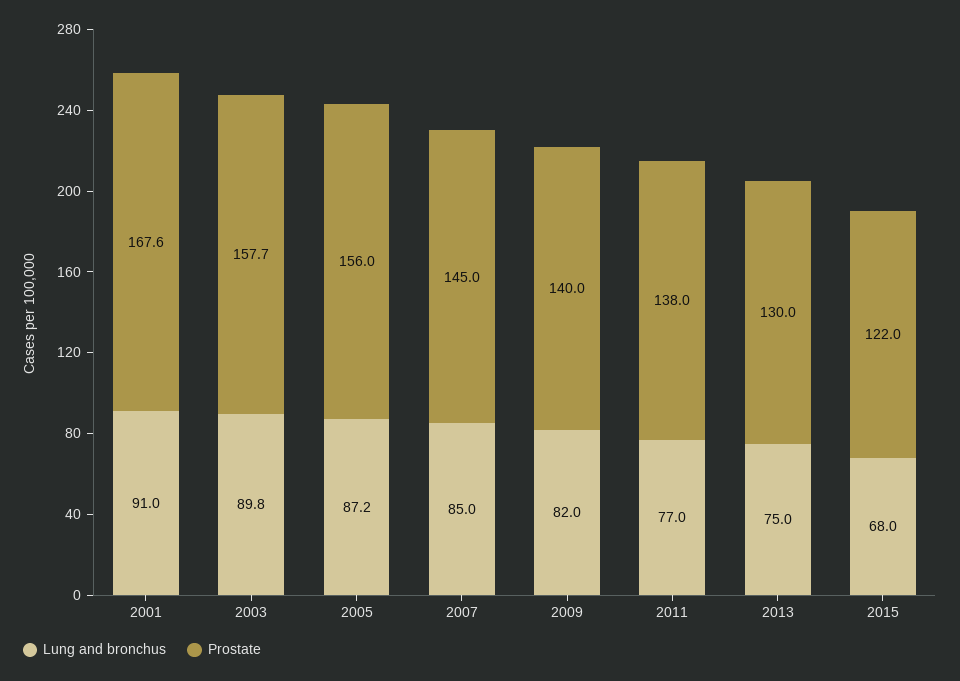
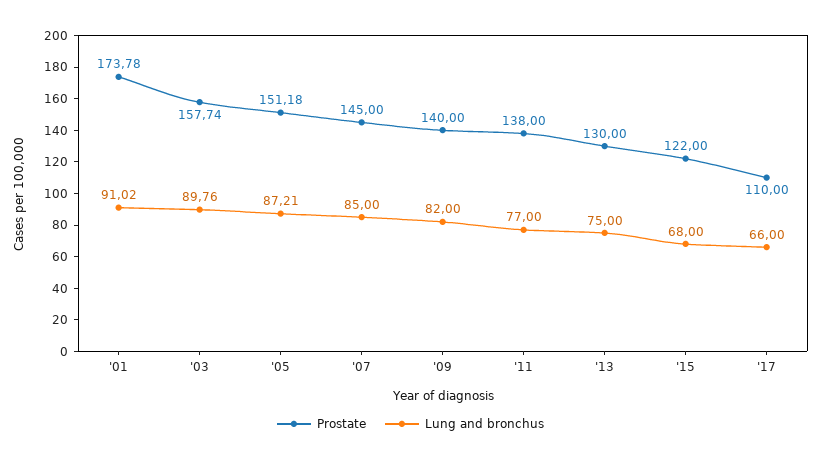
Prostate, 2001: 167.6 -> 173.78
Prostate, 2005: 156 -> 151.18
Prostate, '17: none -> 110
Lung and bronchus, '17: none -> 66

